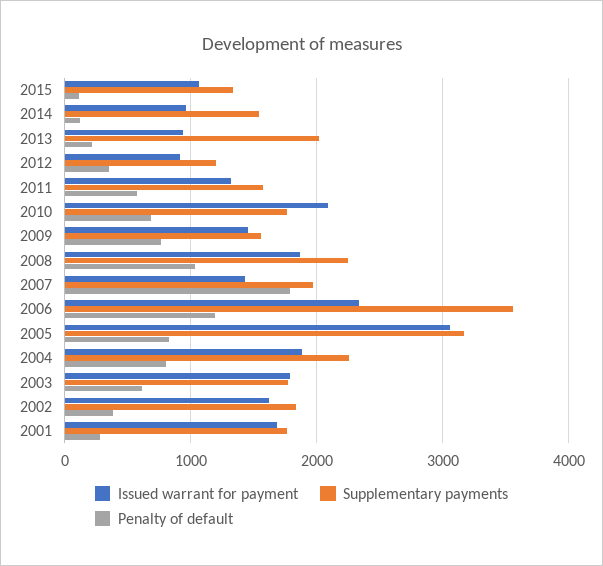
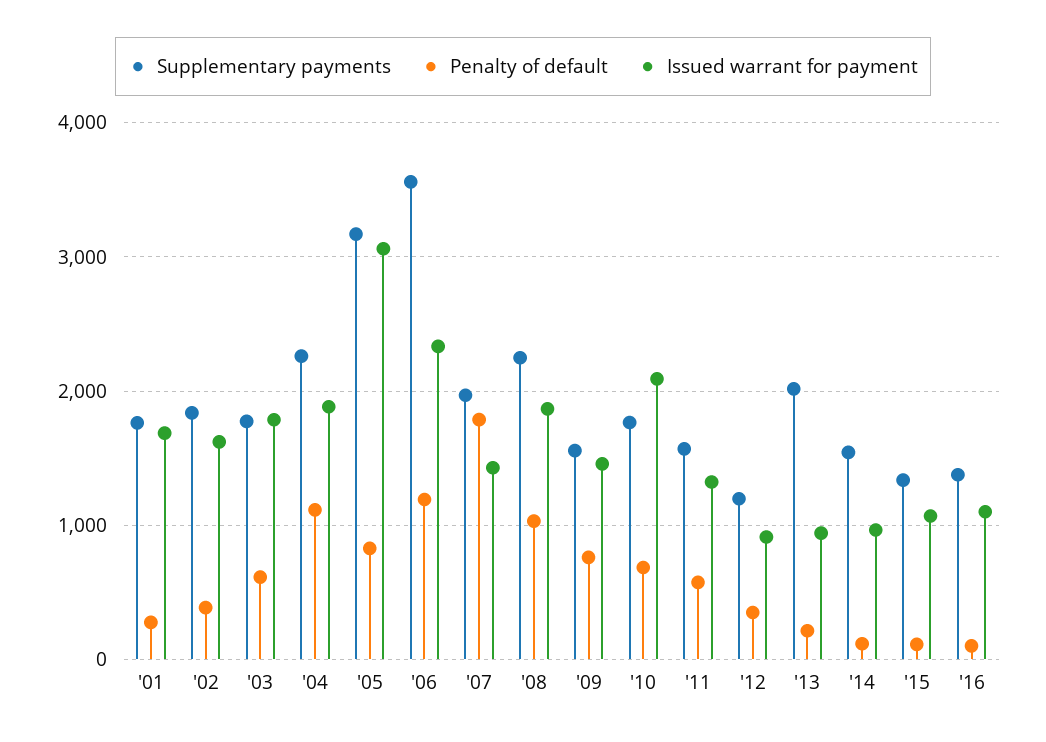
Penalty of default, 2004: 800 -> 1100
Supplementary payments, '16: none -> 1400
Penalty of default, '16: none -> 100
Issued warrant for payment, '16: none -> 1100

